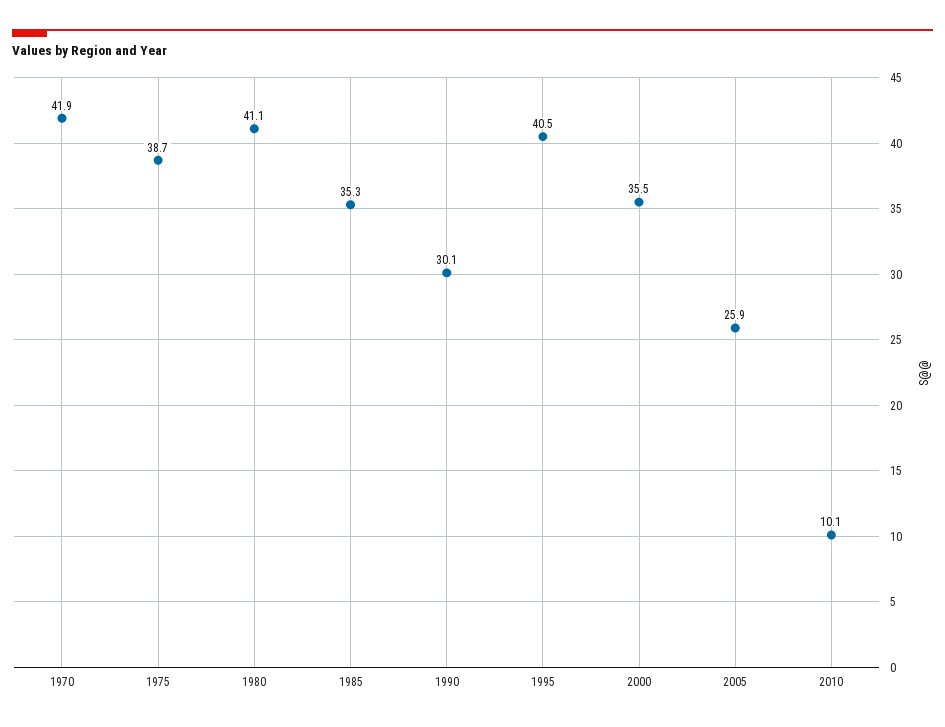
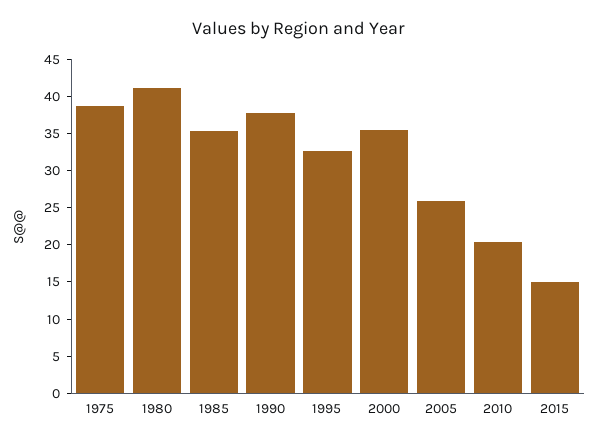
1970: 41.9 -> none
1990: 30.1 -> 37.5
1995: 40.5 -> 32.5
2010: 10.1 -> 20
2015: none -> 15

